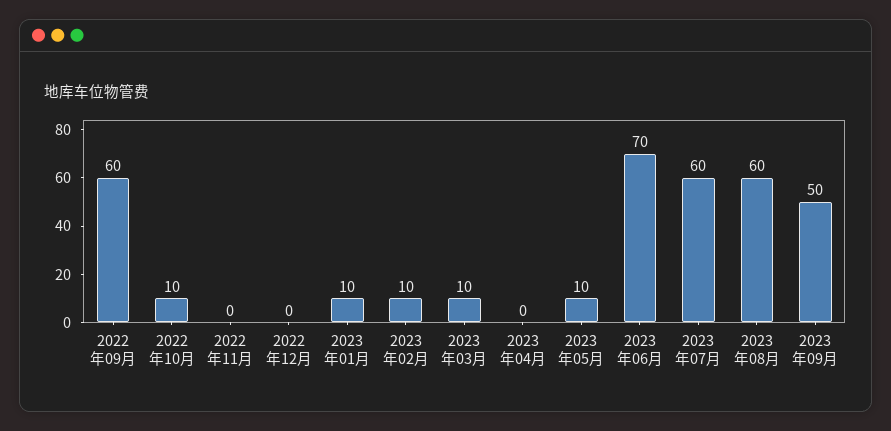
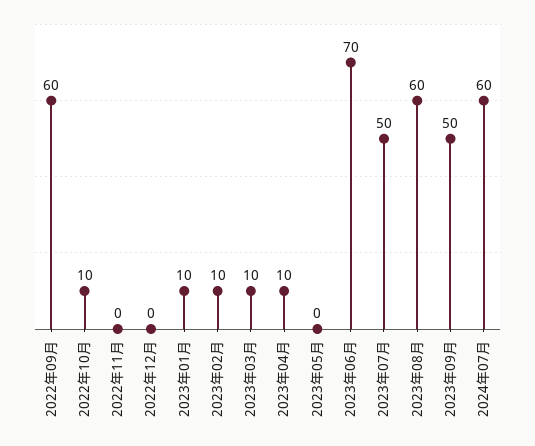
2023年04月: 0 -> 10
2023年05月: 10 -> 0
2023年07月: 60 -> 50
2024年07月: none -> 60

